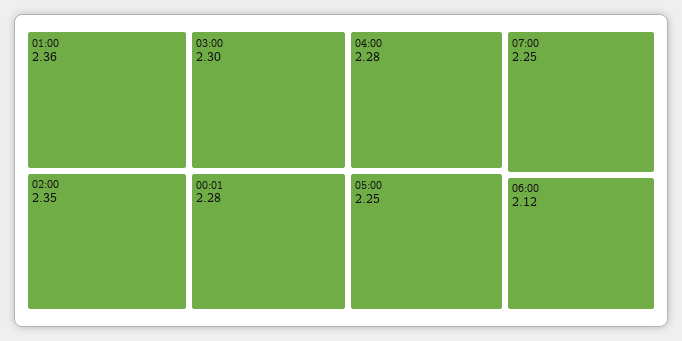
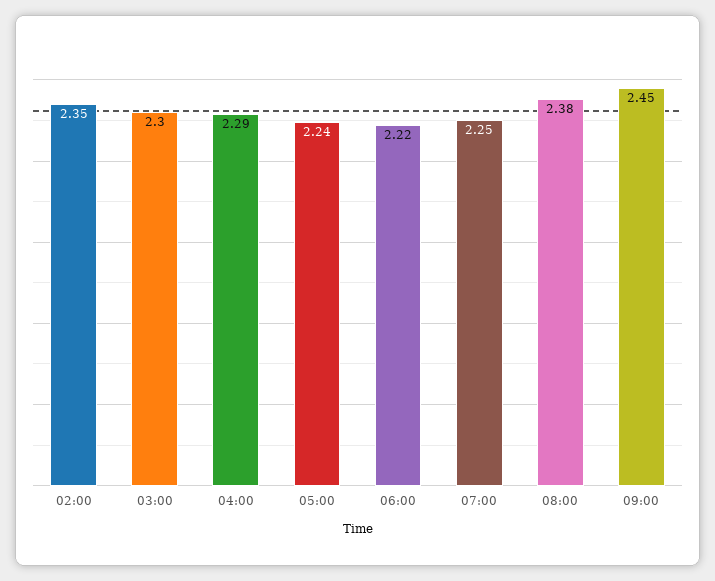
01:00: 2.36 -> none
00:01: 2.28 -> none
04:00: 2.28 -> 2.29
05:00: 2.25 -> 2.24
06:00: 2.12 -> 2.22
08:00: none -> 2.38
09:00: none -> 2.45

